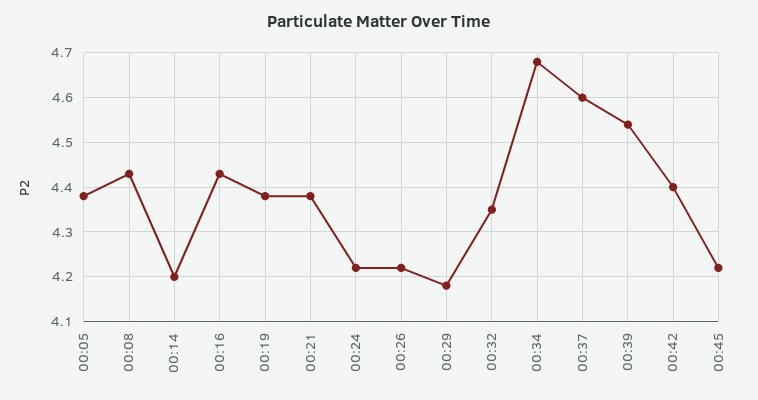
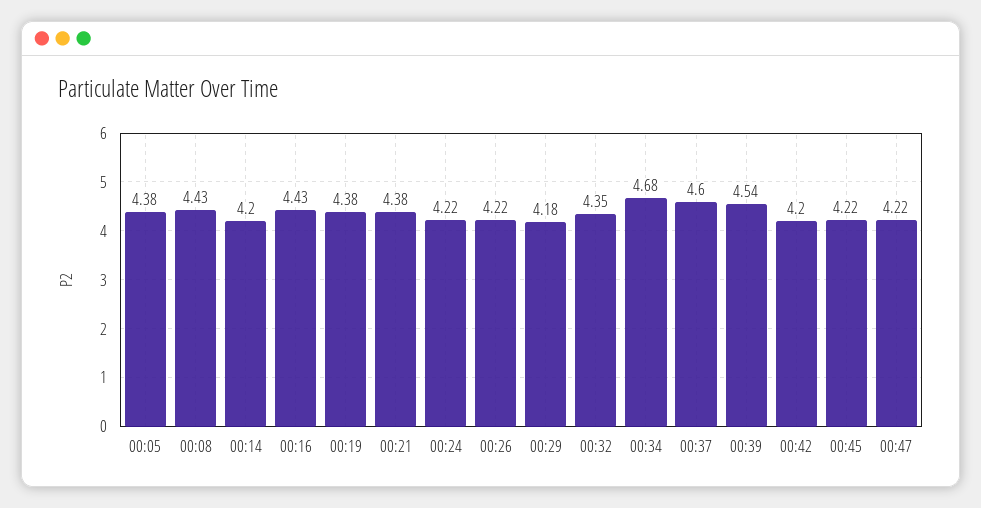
00:42: 4.4 -> 4.2
00:47: none -> 4.22

